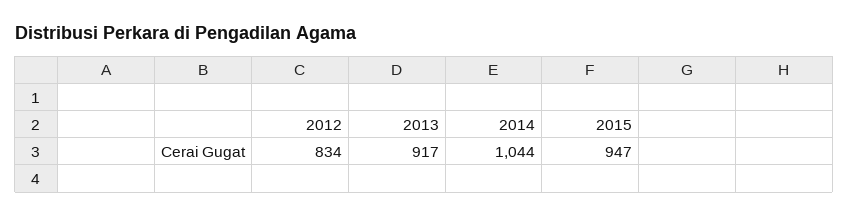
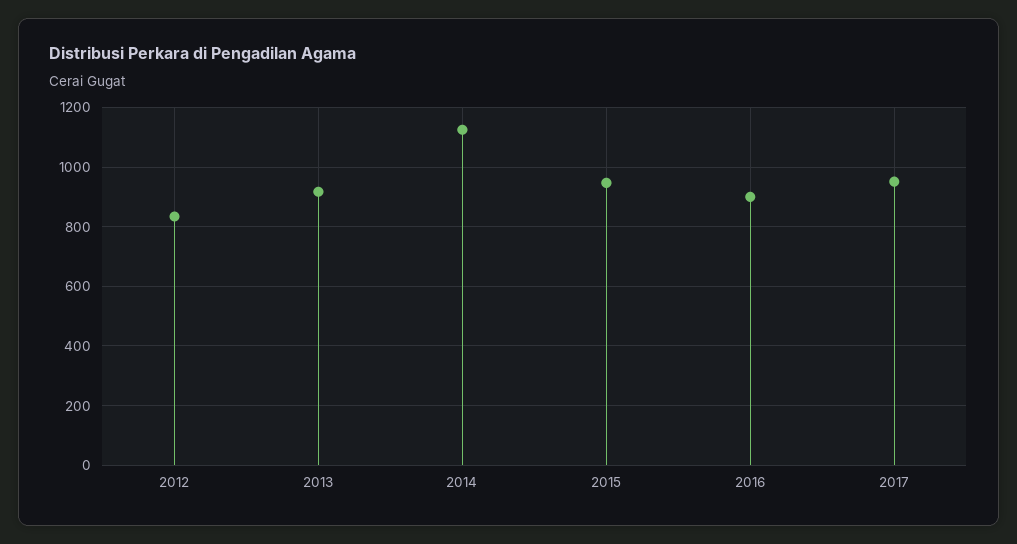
2014: 1044 -> 1125
2016: none -> 900
2017: none -> 950

